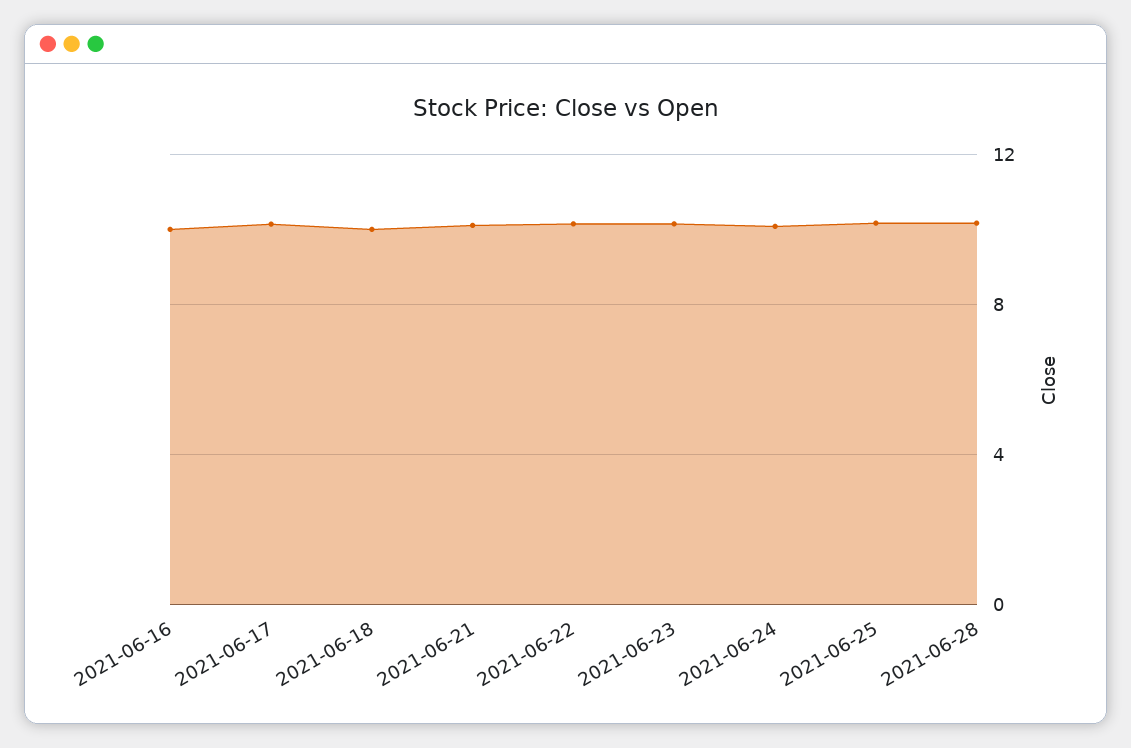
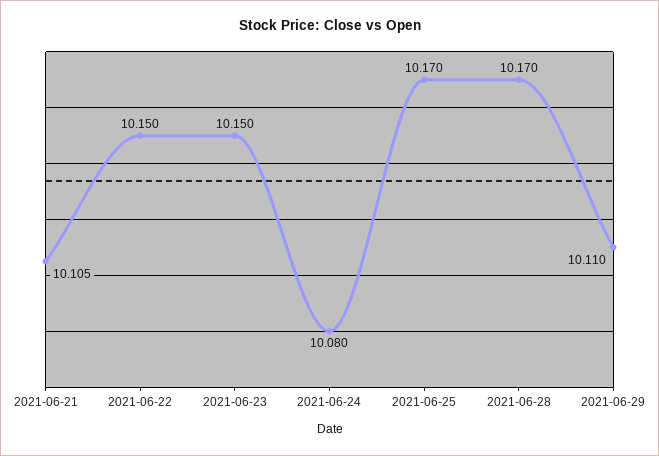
2021-06-16: 10 -> none
2021-06-17: 10 -> none
2021-06-18: 10 -> none
2021-06-29: none -> 10.11

